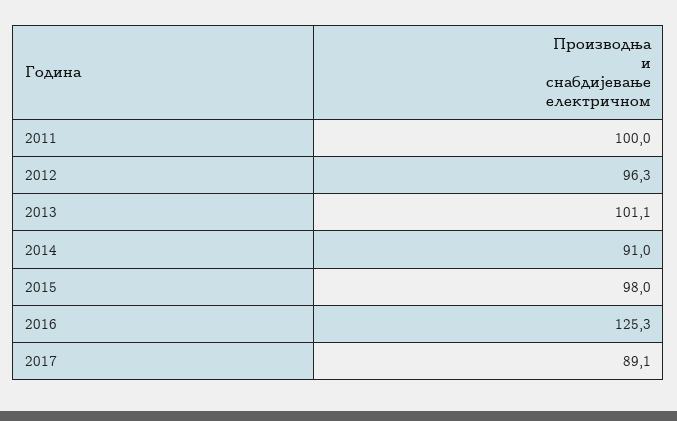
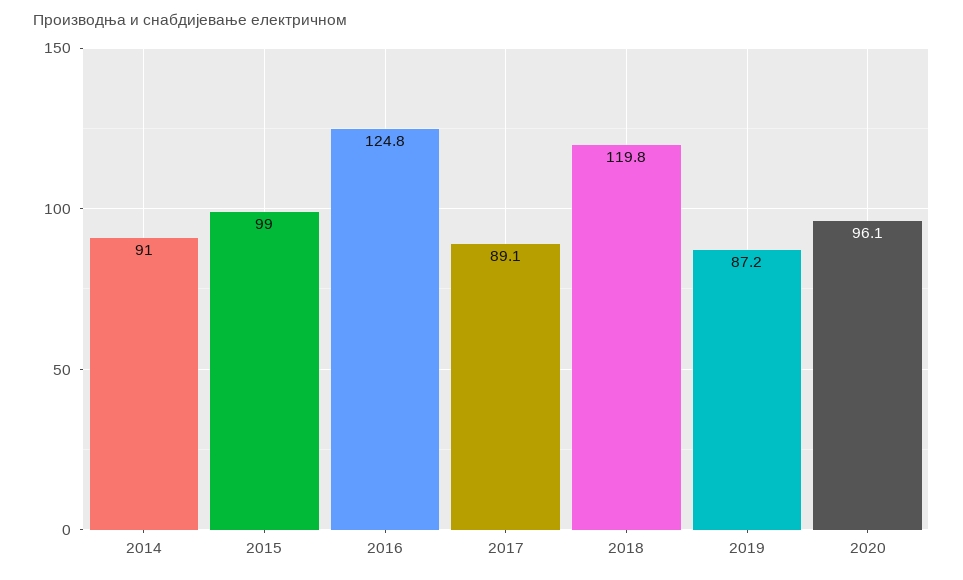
2011: 100 -> none
2012: 96.3 -> none
2013: 101.1 -> none
2015: 98 -> 99
2016: 125.3 -> 124.8
2018: none -> 119.8
2019: none -> 87.2
2020: none -> 96.1

